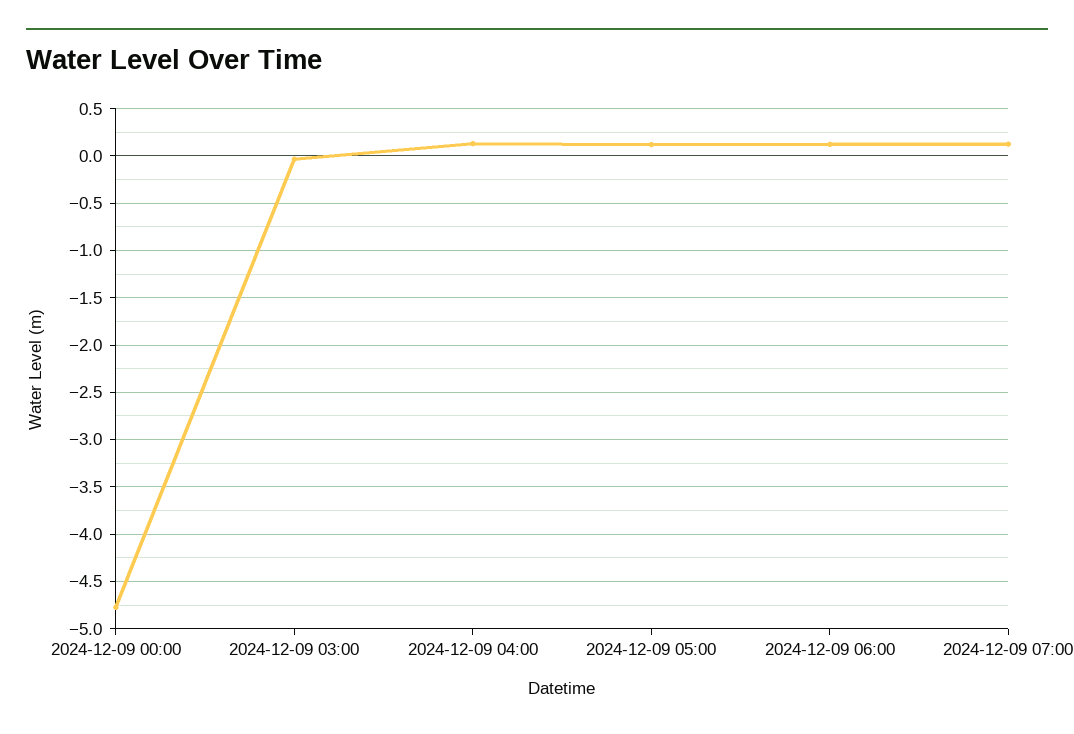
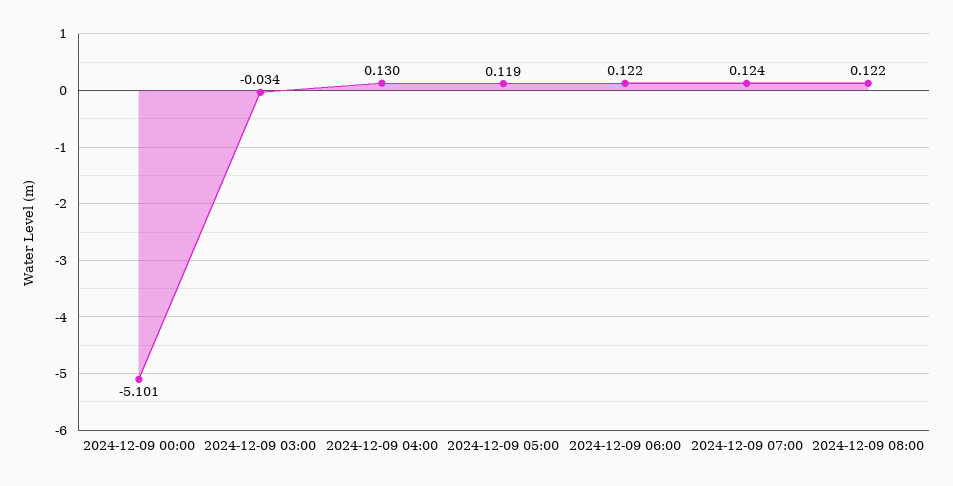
2024-12-09 00:00: -4.8 -> -5.101
2024-12-09 08:00: none -> 0.122

